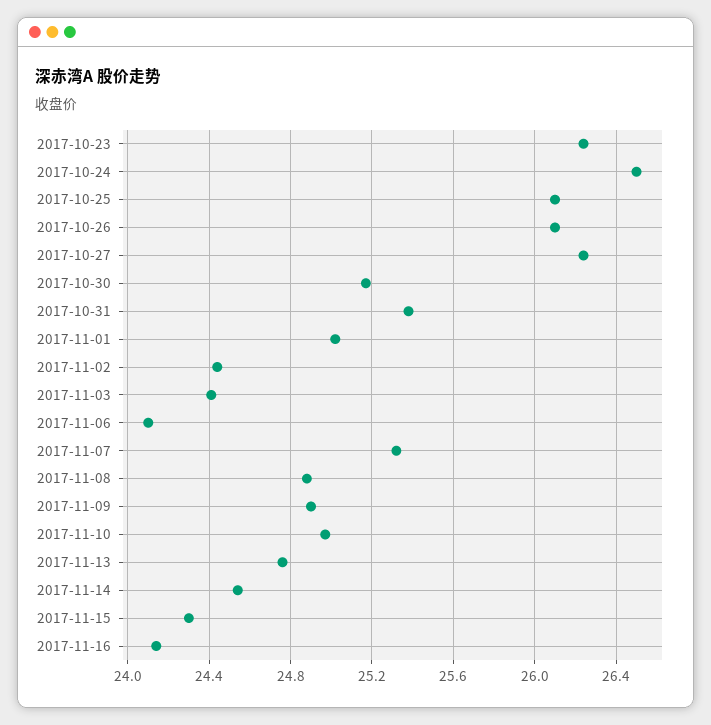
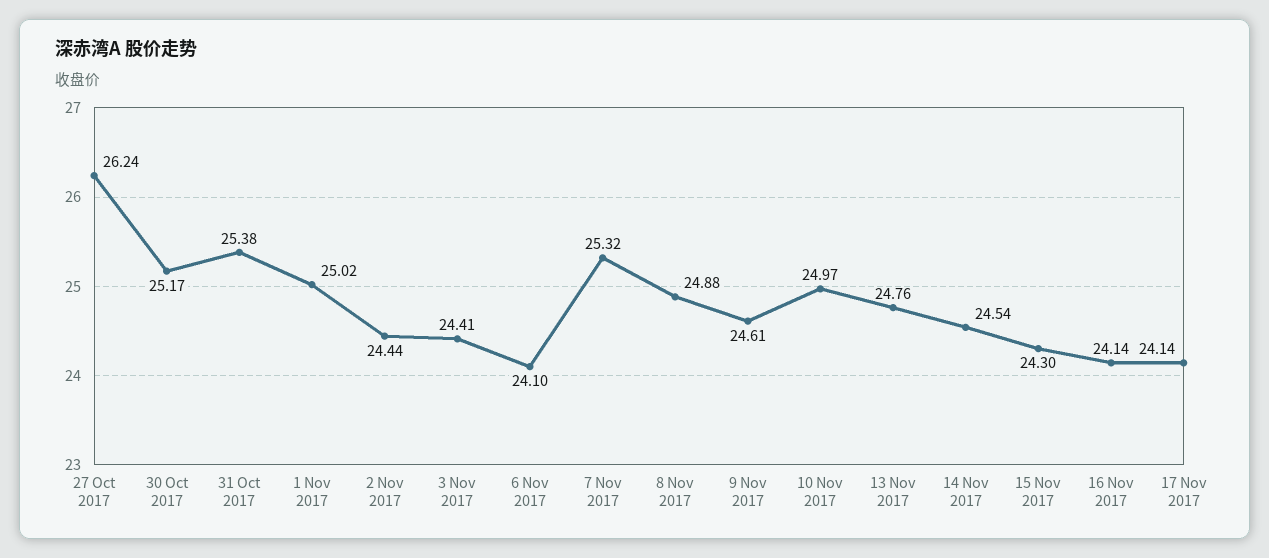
2017-10-23: 26.25 -> none
2017-10-24: 26.5 -> none
2017-10-25: 26.1 -> none
2017-10-26: 26.1 -> none
2017-11-09: 24.9 -> 24.61
17 Nov 2017: none -> 24.14

